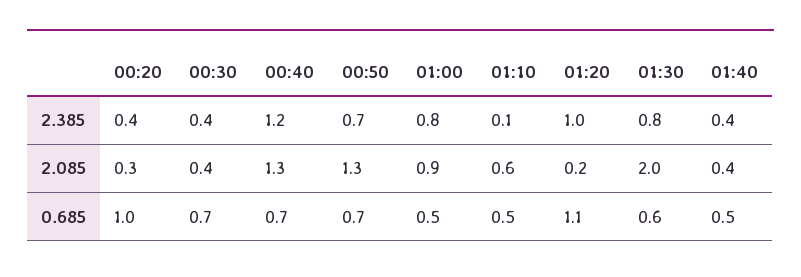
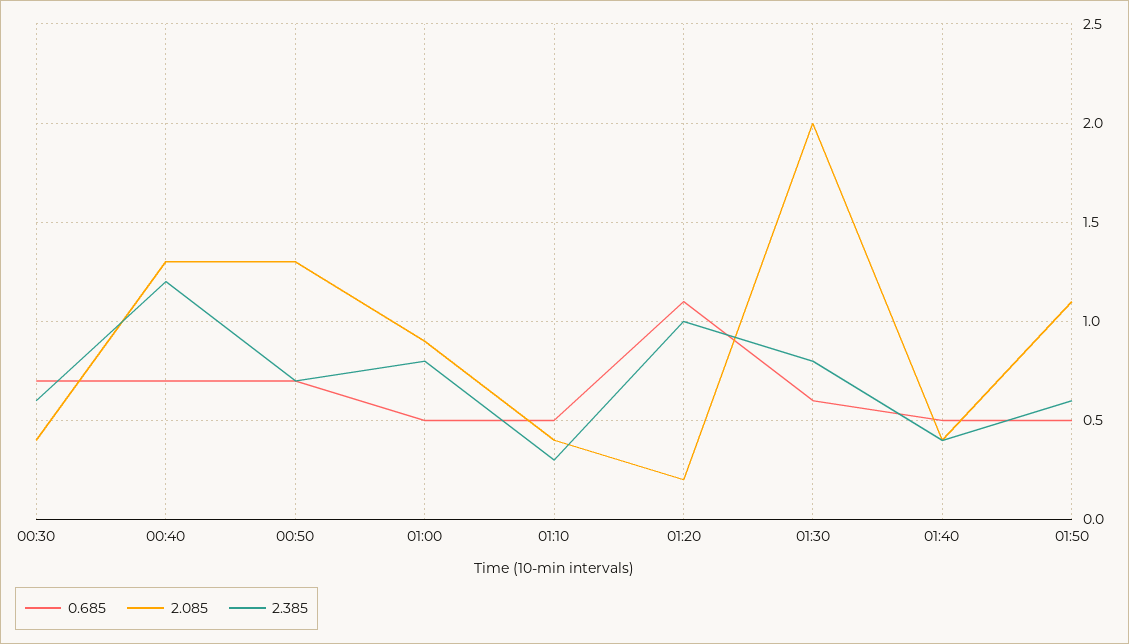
2.385, 00:20: 0.4 -> none
2.385, 00:30: 0.4 -> 0.6
2.385, 01:10: 0.1 -> 0.3
2.085, 00:20: 0.3 -> none
2.085, 01:10: 0.6 -> 0.4
0.685, 00:20: 1 -> none
0.685, 01:50: none -> 0.5
2.085, 01:50: none -> 1.1
2.385, 01:50: none -> 0.6

